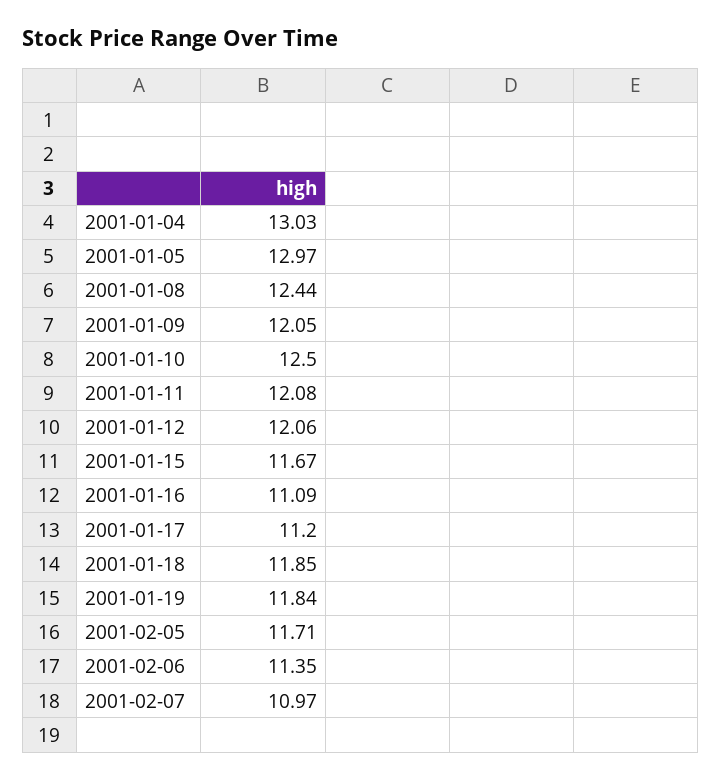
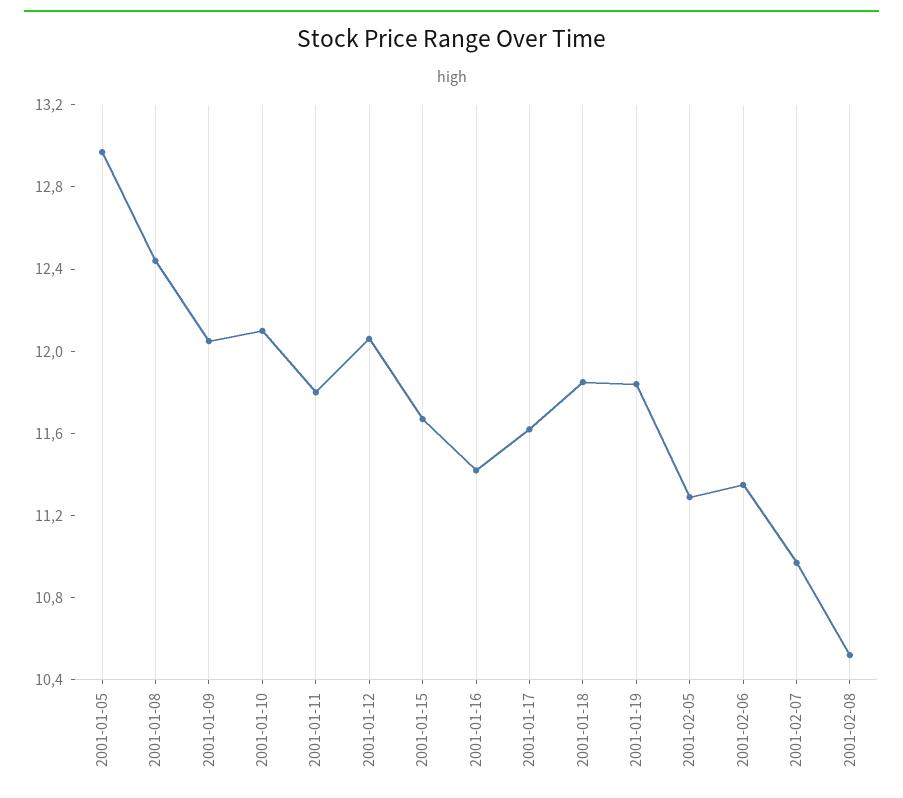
2001-01-04: 13.03 -> none
2001-01-10: 12.5 -> 12.1
2001-01-11: 12.08 -> 11.8
2001-01-16: 11.09 -> 11.4
2001-01-17: 11.2 -> 11.6
2001-02-05: 11.71 -> 11.3
2001-02-08: none -> 10.5

